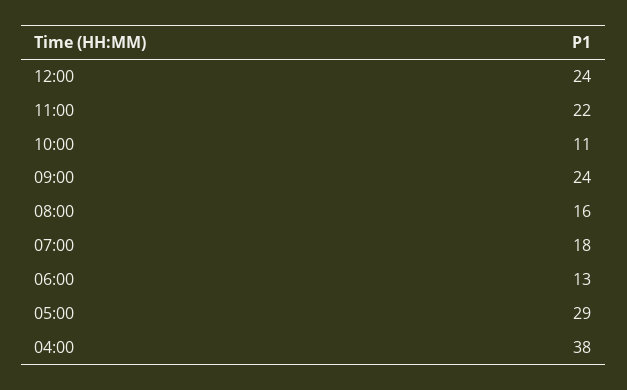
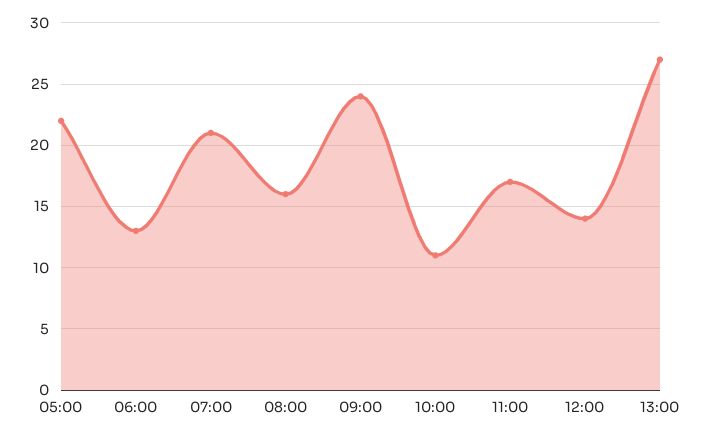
12:00: 24 -> 14
11:00: 22 -> 17
07:00: 18 -> 21
05:00: 29 -> 22
04:00: 38 -> none
13:00: none -> 27

